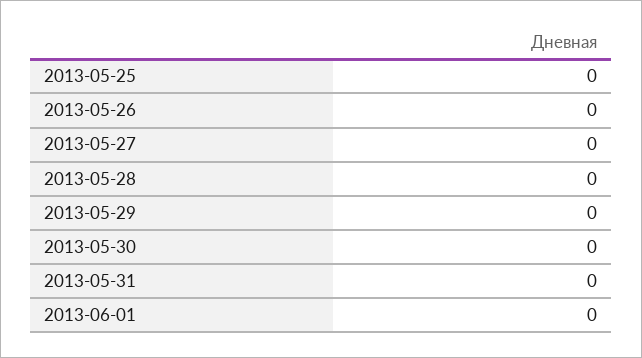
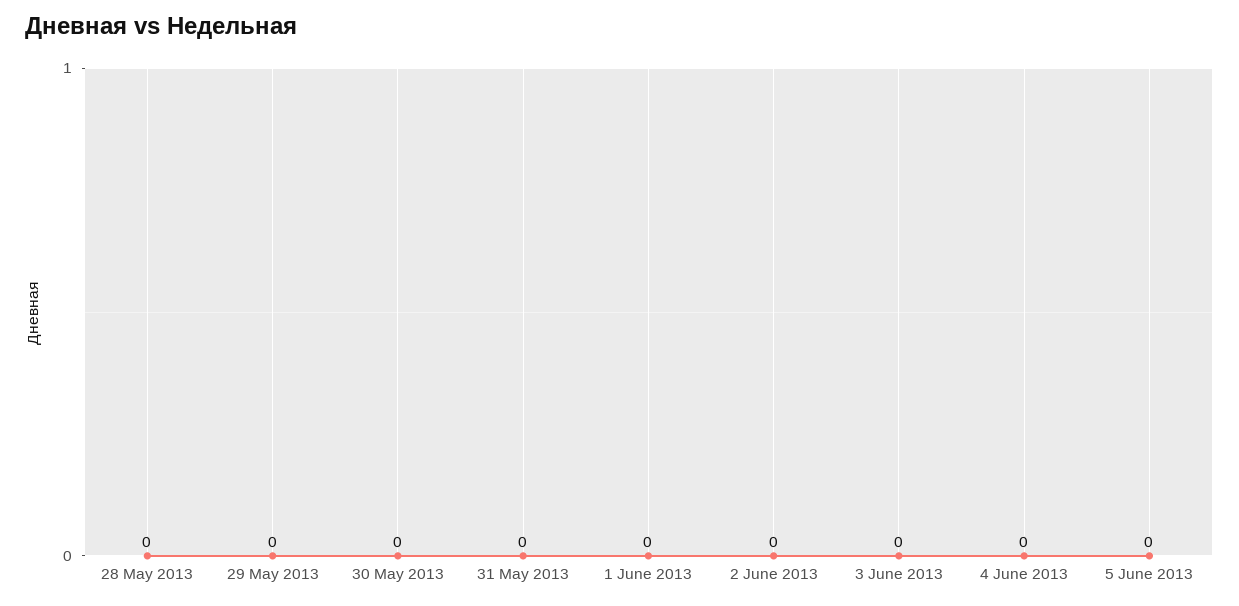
2013-05-25: 0 -> none
2013-05-26: 0 -> none
2013-05-27: 0 -> none
2 June 2013: none -> 0
3 June 2013: none -> 0
4 June 2013: none -> 0
5 June 2013: none -> 0

